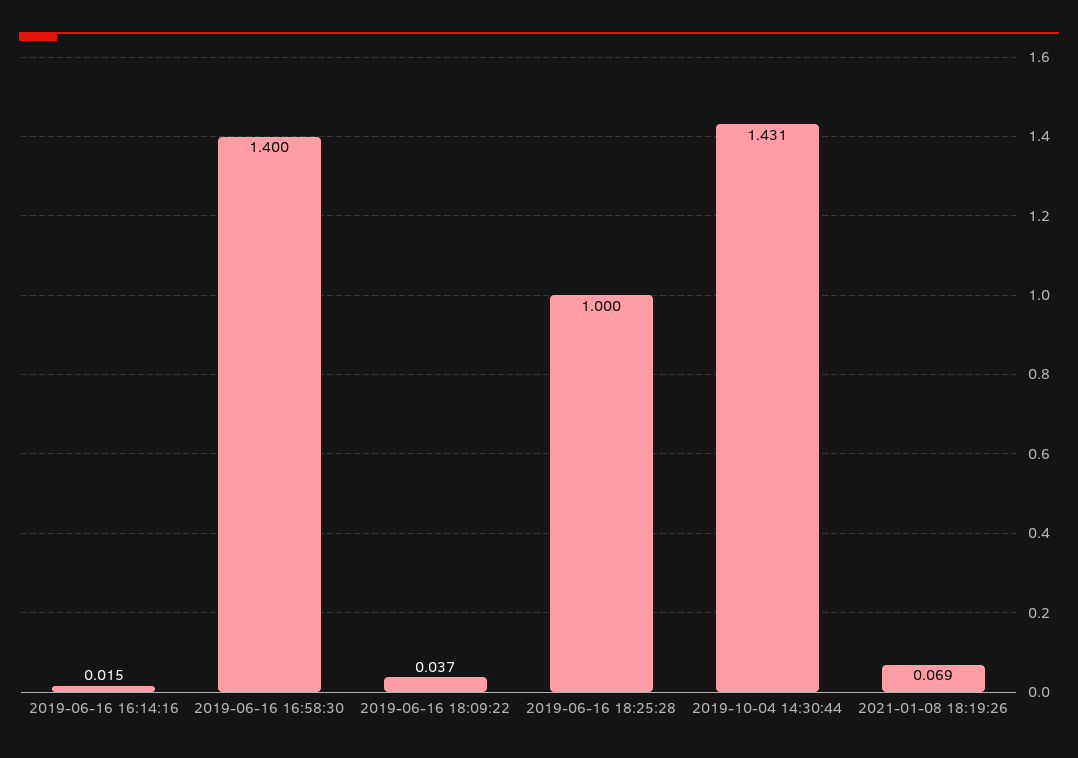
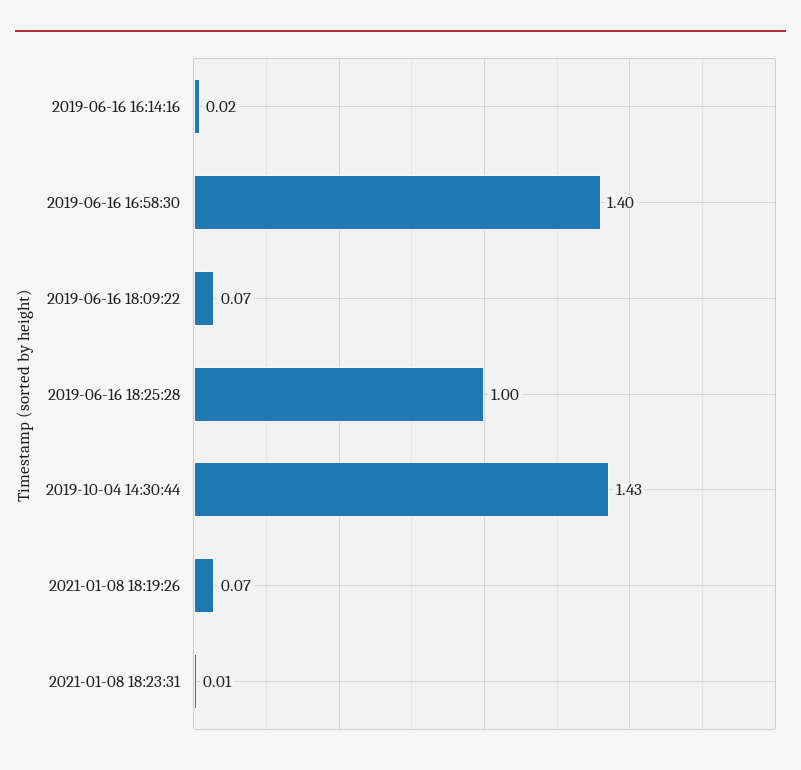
2019-06-16 18:09:22: 0.037 -> 0.07
2021-01-08 18:23:31: none -> 0.01

